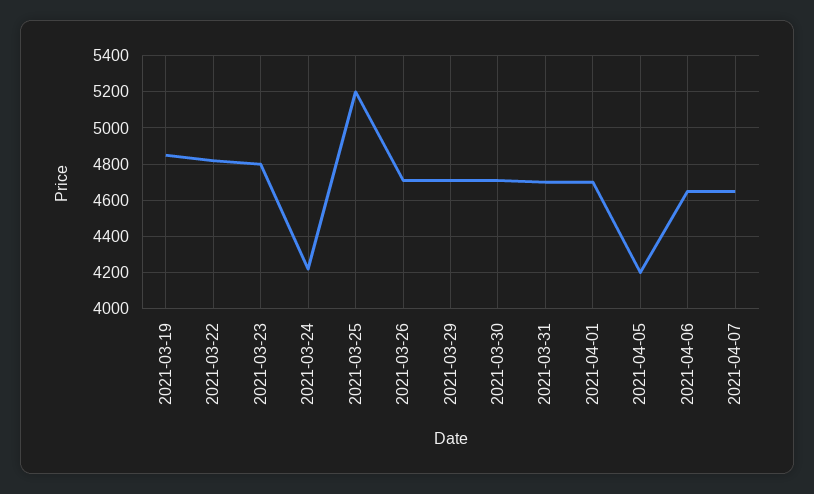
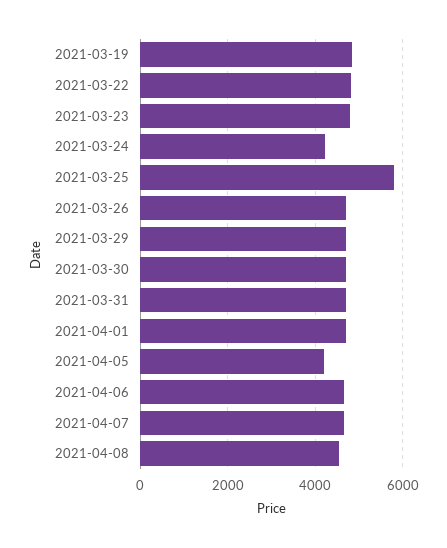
2021-03-25: 5200 -> 5800
2021-04-08: none -> 4600

